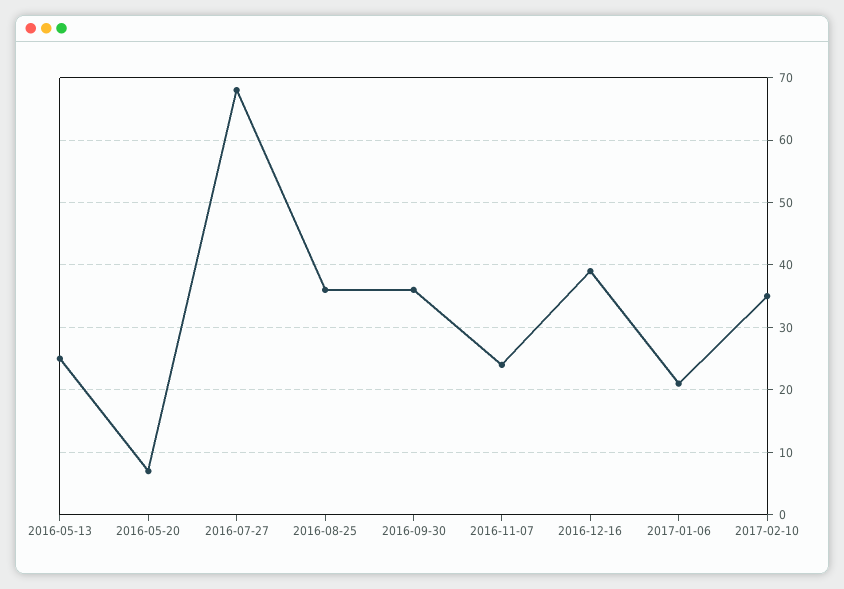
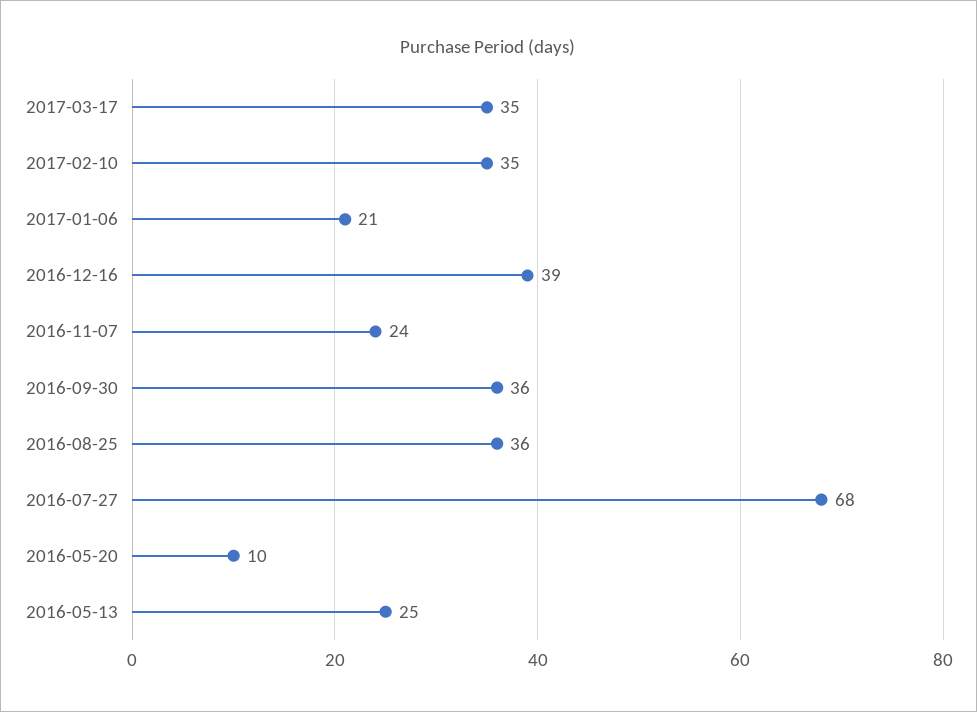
2016-05-20: 7 -> 10
2017-03-17: none -> 35

